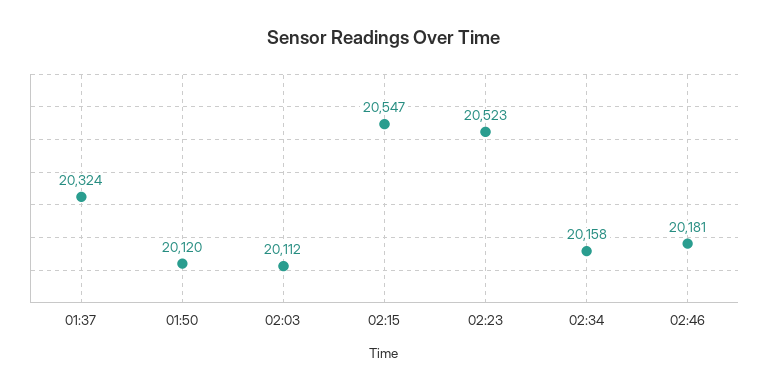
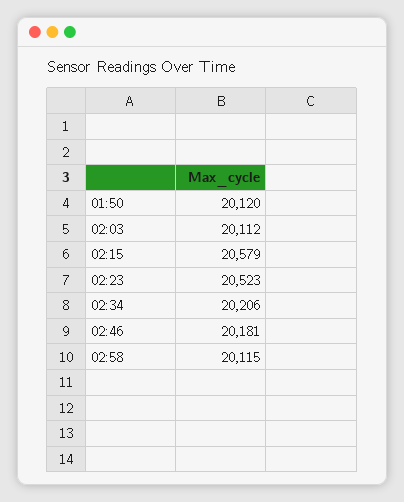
01:37: 20324 -> none
02:15: 20547 -> 20579
02:34: 20158 -> 20206
02:58: none -> 20115

